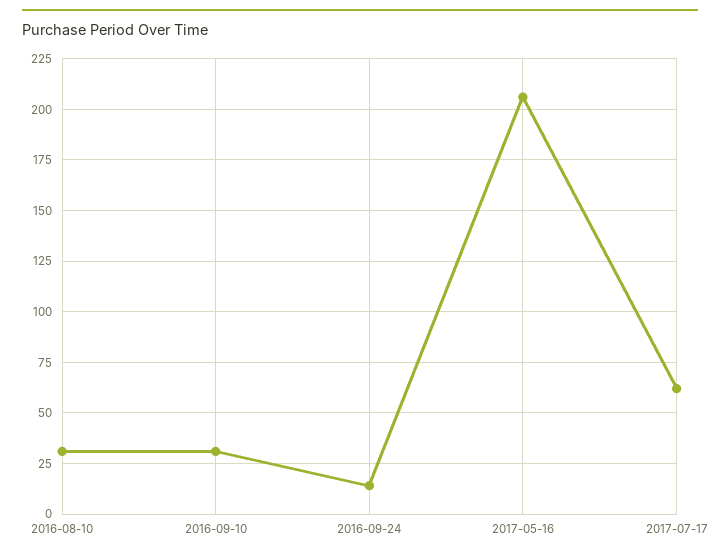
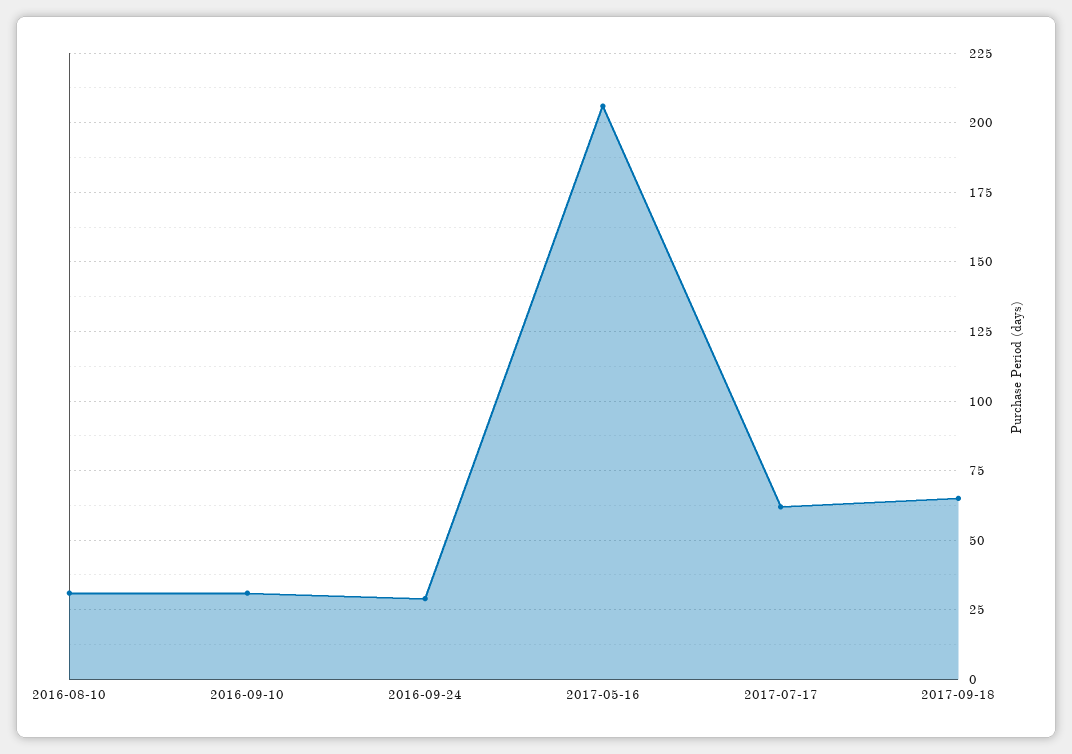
2016-09-24: 15 -> 30
2017-09-18: none -> 65

